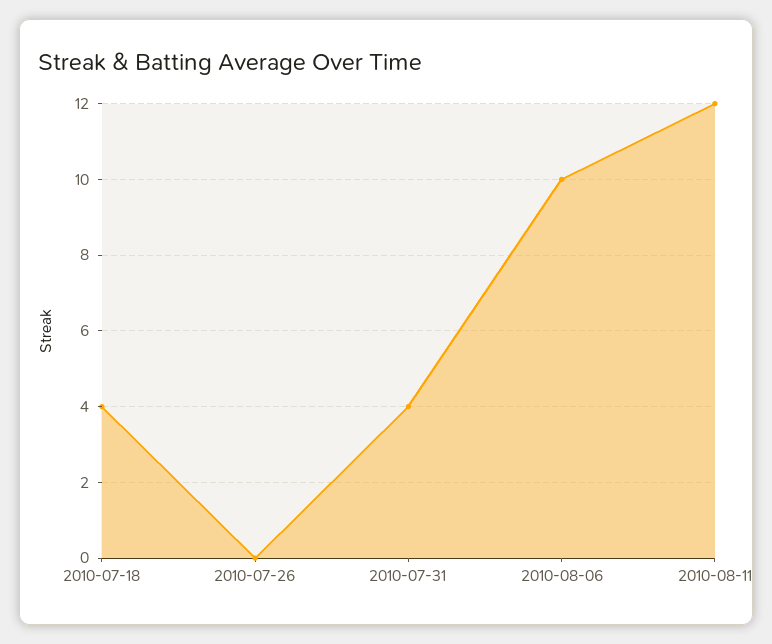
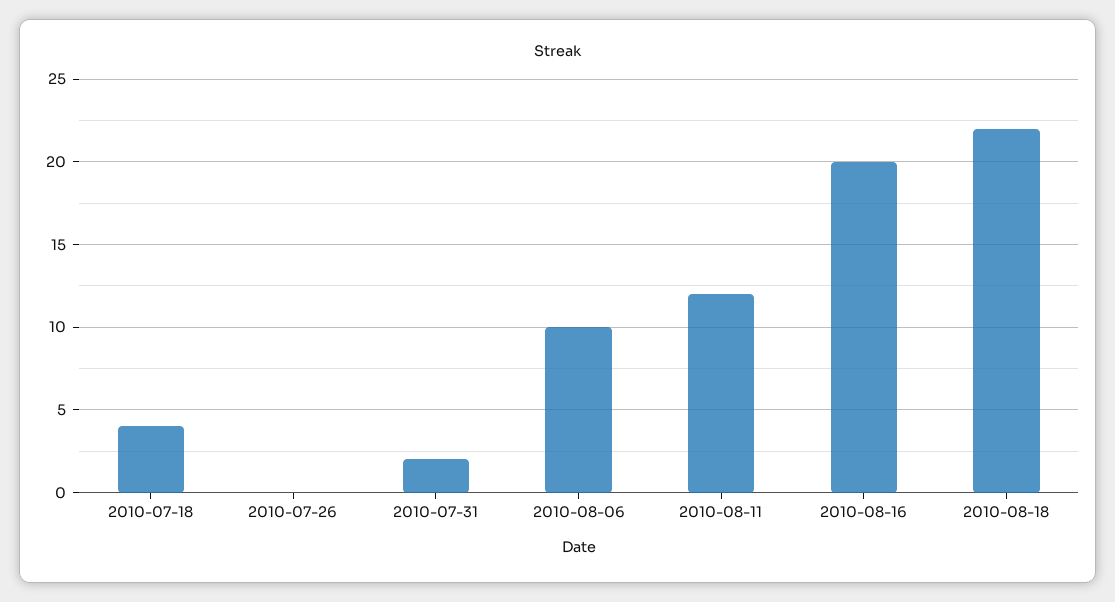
2010-07-31: 4 -> 2
2010-08-16: none -> 20
2010-08-18: none -> 22

